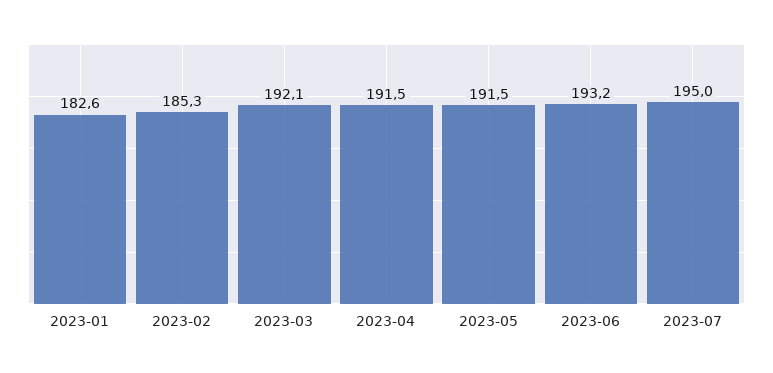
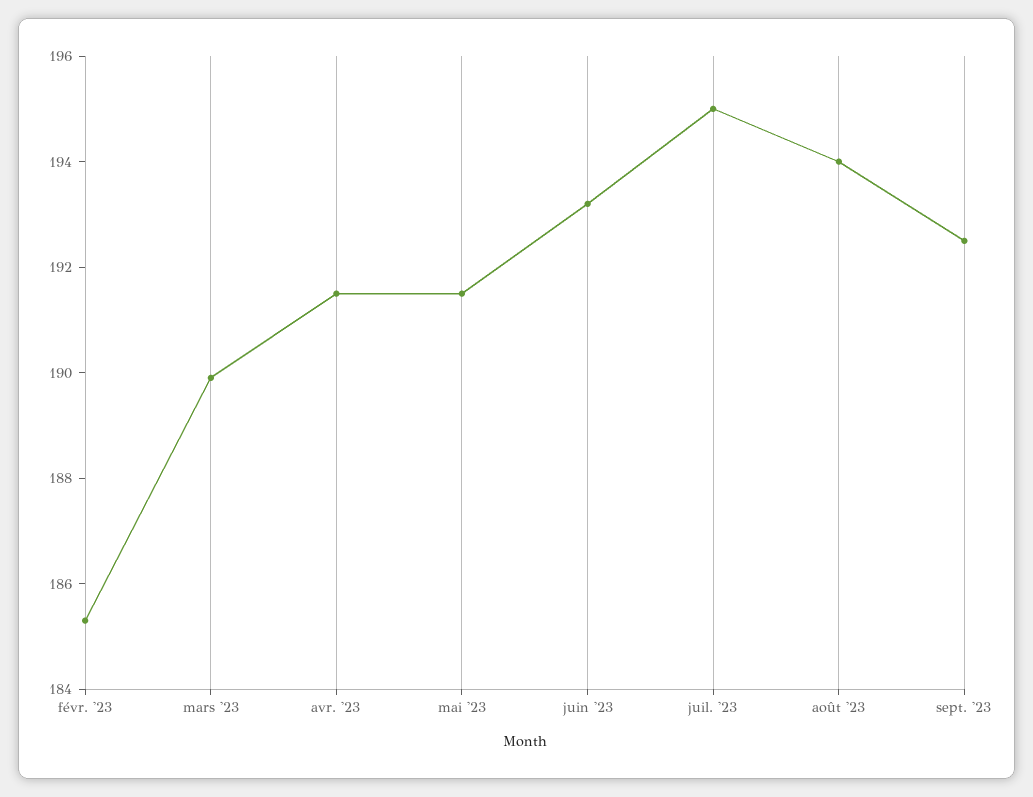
2023-01: 182.6 -> none
2023-03: 192.1 -> 190
août '23: none -> 194
sept. '23: none -> 192.5

